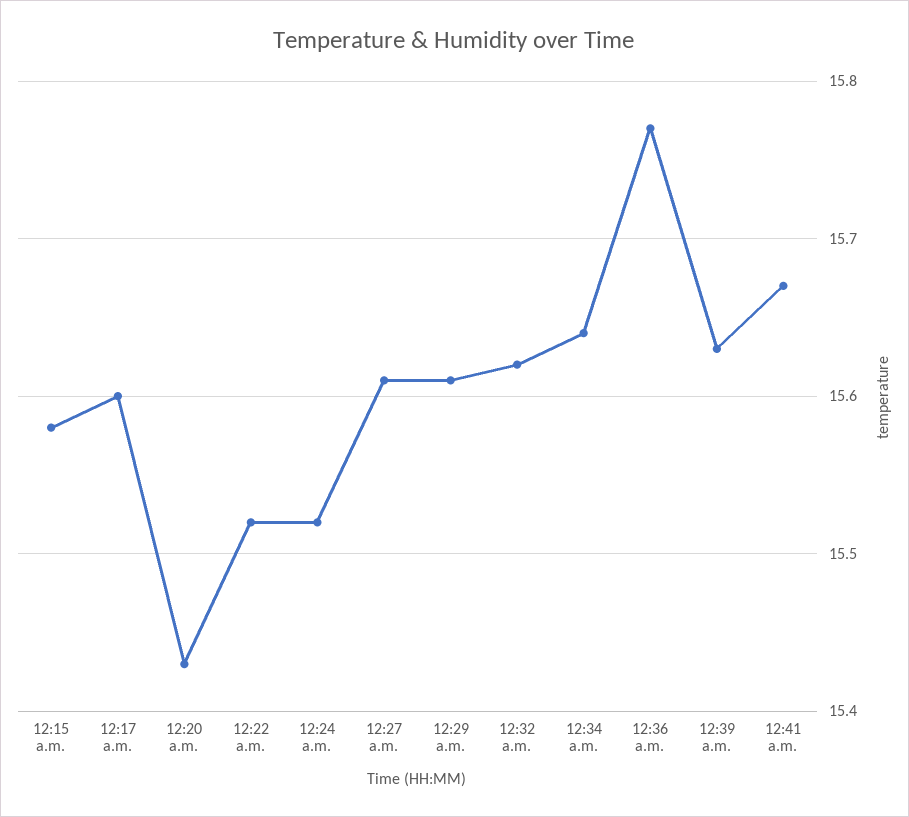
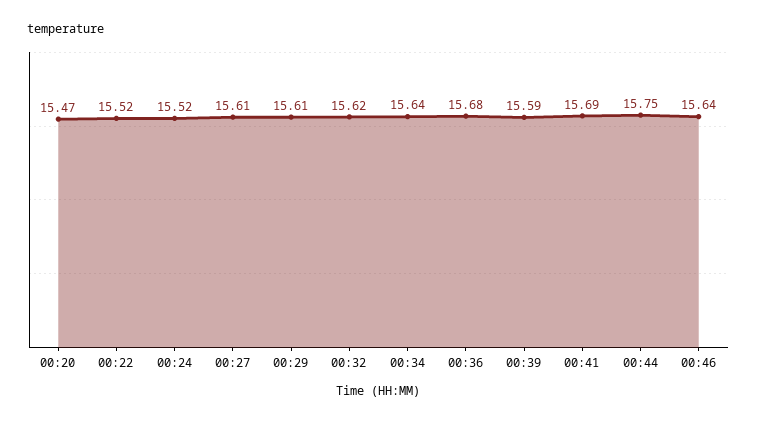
12:15 a.m.: 15.58 -> none
12:17 a.m.: 15.6 -> none
12:20 a.m.: 15.43 -> 15.47
12:36 a.m.: 15.77 -> 15.68
12:39 a.m.: 15.63 -> 15.59
12:41 a.m.: 15.67 -> 15.69
00:44: none -> 15.75
00:46: none -> 15.64

